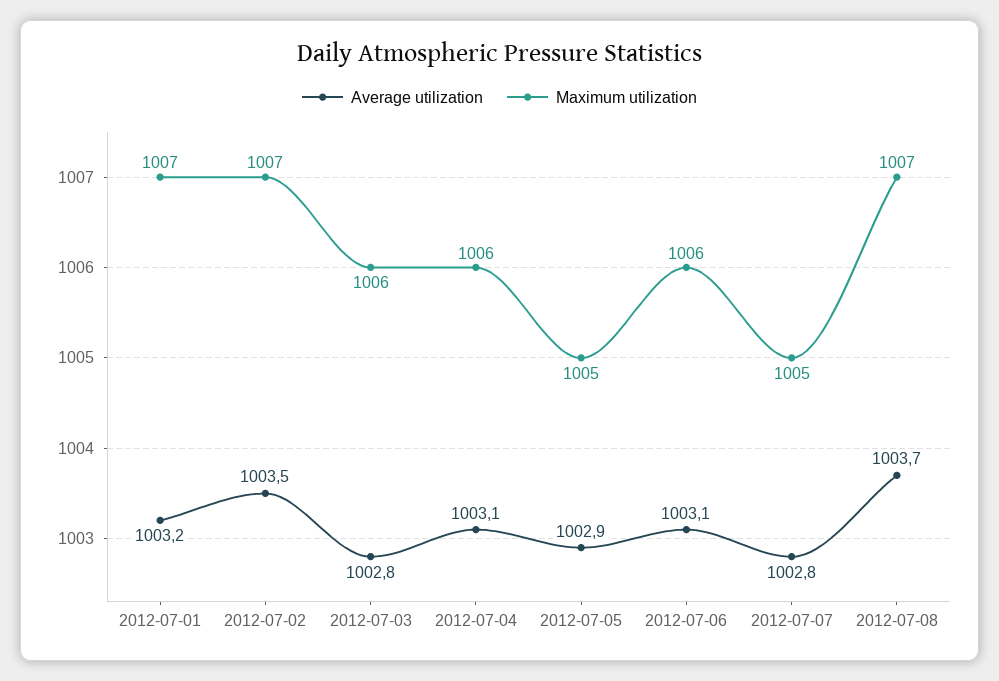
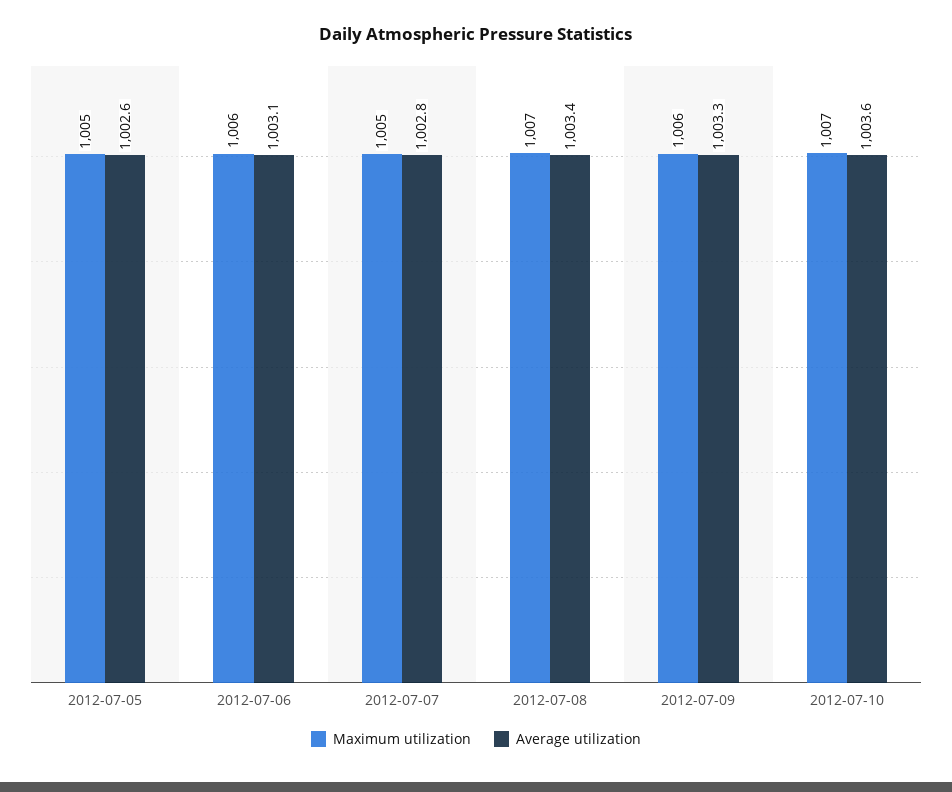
Average utilization, 2012-07-01: 1003.2 -> none
Maximum utilization, 2012-07-01: 1007 -> none
Average utilization, 2012-07-02: 1003.5 -> none
Maximum utilization, 2012-07-02: 1007 -> none
Average utilization, 2012-07-03: 1002.8 -> none
Maximum utilization, 2012-07-03: 1006 -> none
Average utilization, 2012-07-04: 1003.1 -> none
Maximum utilization, 2012-07-04: 1006 -> none
Average utilization, 2012-07-05: 1002.9 -> 1002.6
Average utilization, 2012-07-08: 1003.7 -> 1003.4
Maximum utilization, 2012-07-09: none -> 1006
Average utilization, 2012-07-09: none -> 1003.3
Maximum utilization, 2012-07-10: none -> 1007
Average utilization, 2012-07-10: none -> 1003.6

